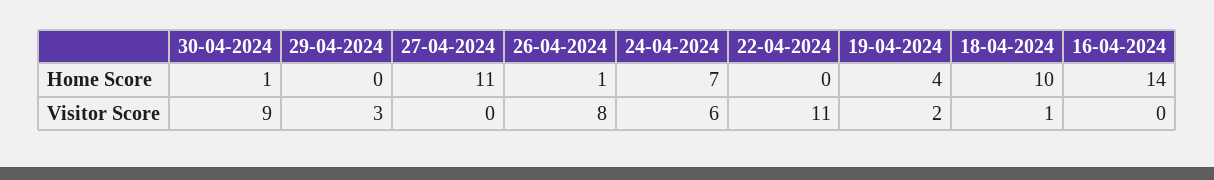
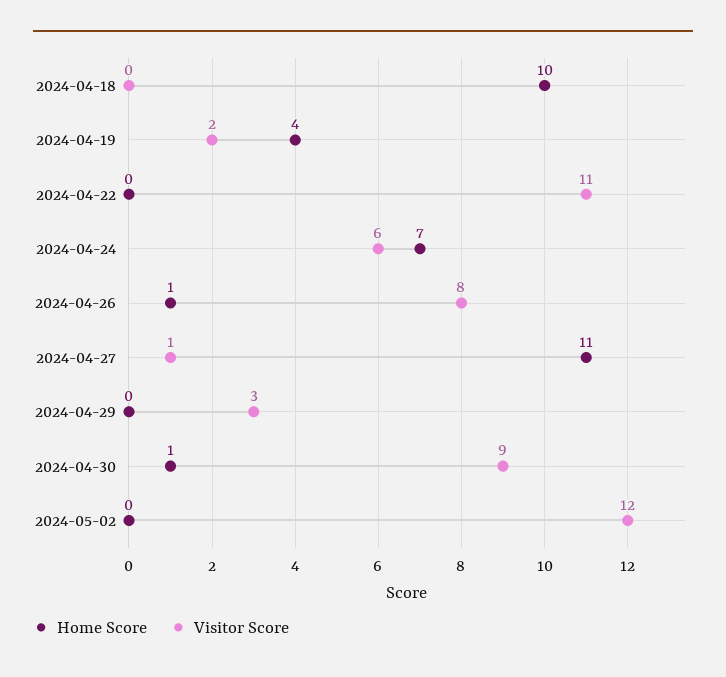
Home Score, 16-04-2024: 14 -> none
Visitor Score, 27-04-2024: 0 -> 1
Visitor Score, 18-04-2024: 1 -> 0
Visitor Score, 16-04-2024: 0 -> none
Home Score, 2024-05-02: none -> 0
Visitor Score, 2024-05-02: none -> 12

